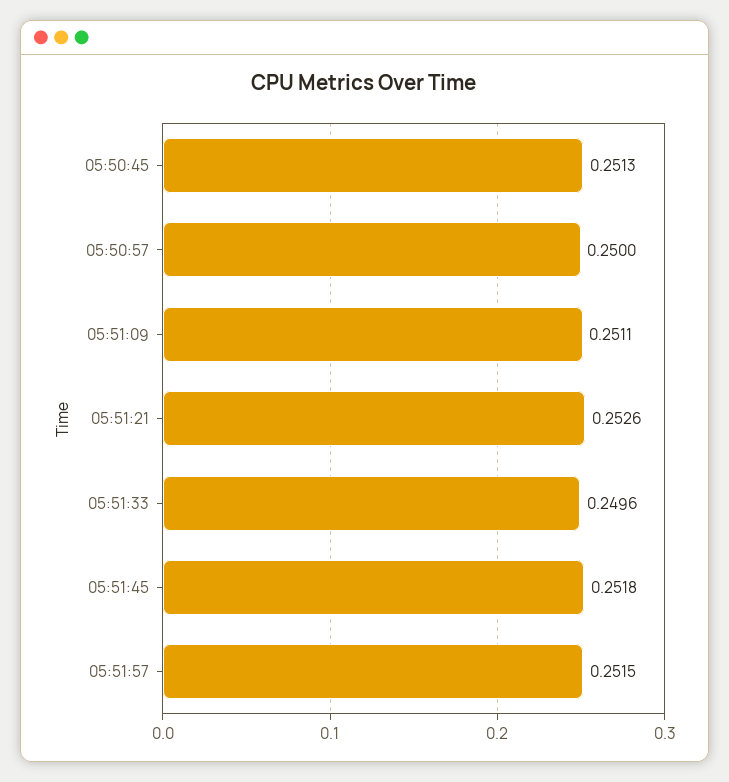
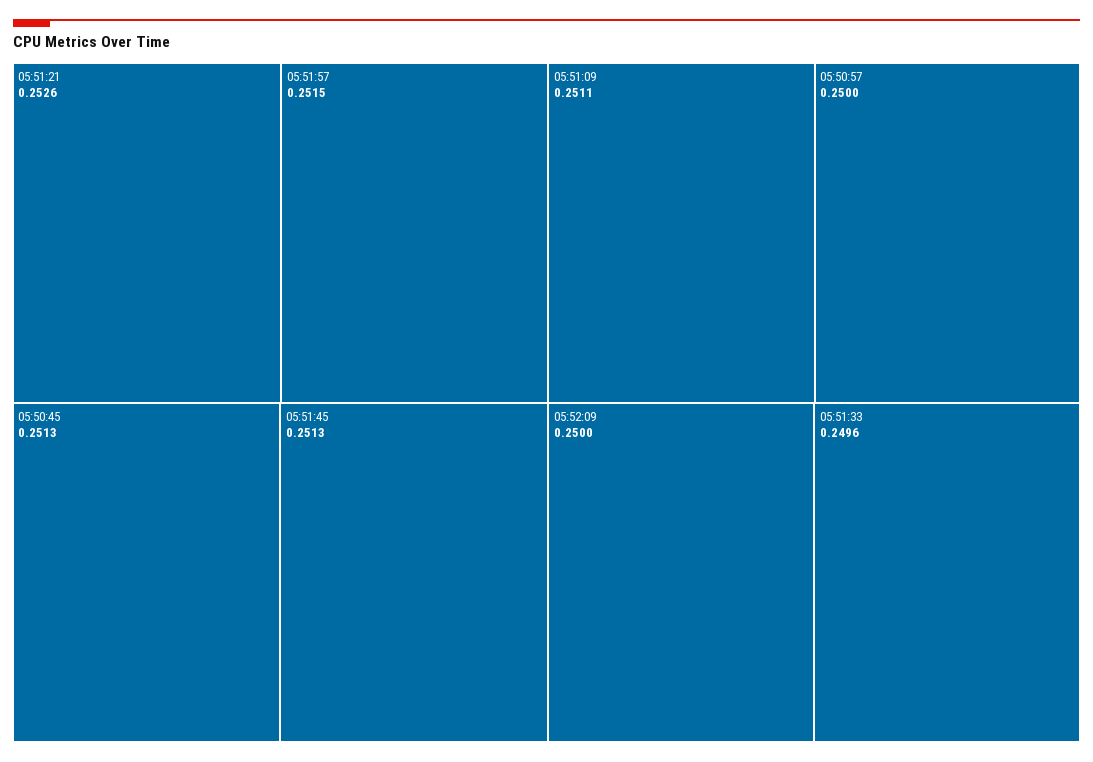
05:51:45: 0.2518 -> 0.2513
05:52:09: none -> 0.25

